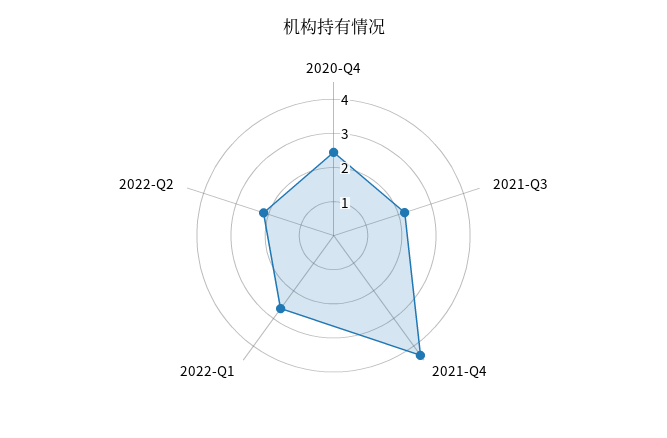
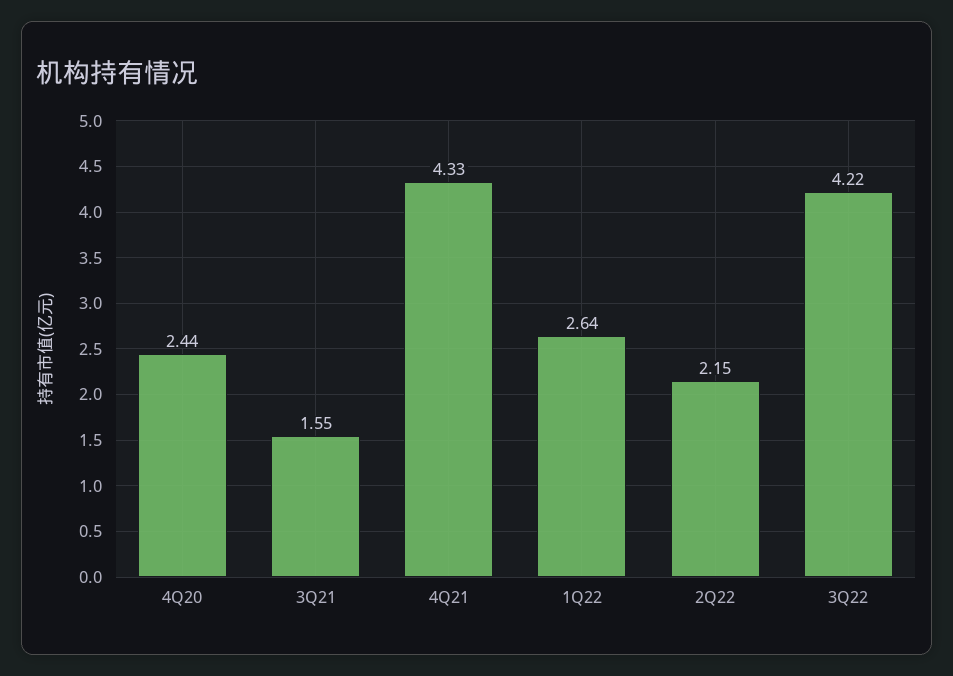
2021-Q3: 2.25 -> 1.55
3Q22: none -> 4.22

